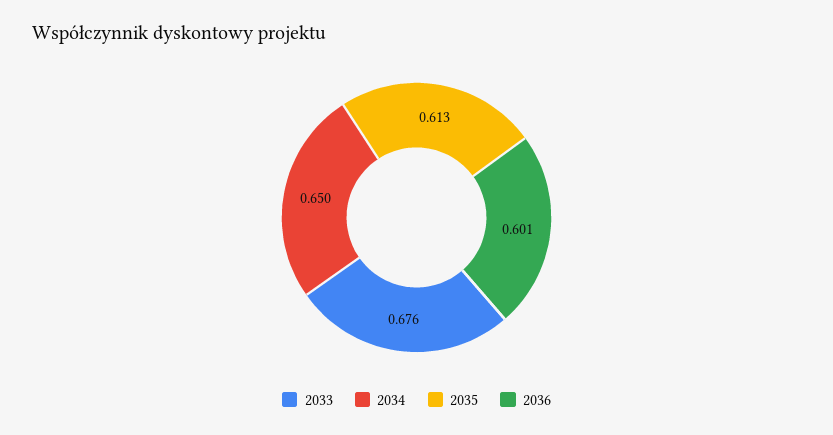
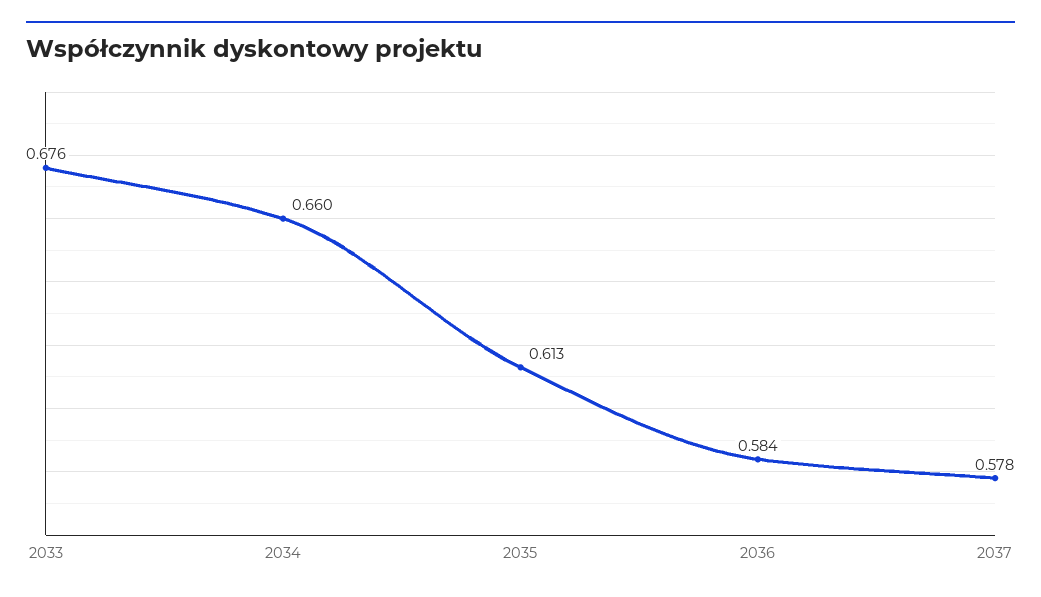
2034: 0.65 -> 0.66
2036: 0.601 -> 0.584
2037: none -> 0.578

